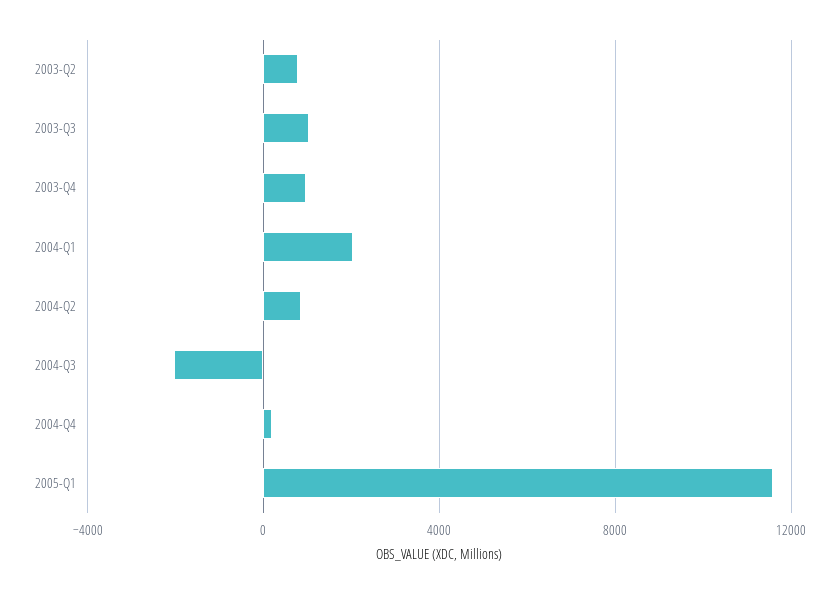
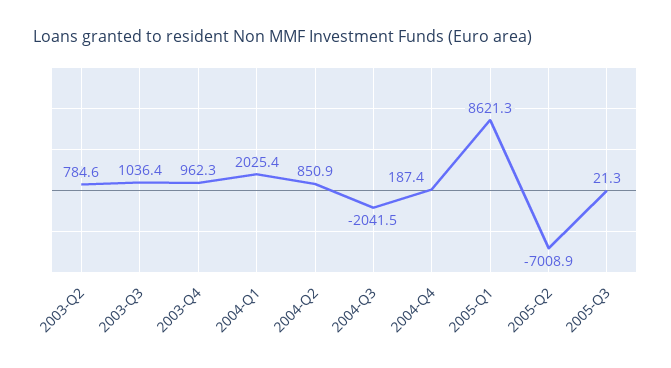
2005-Q1: 11500 -> 8621.3
2005-Q2: none -> -7008.9
2005-Q3: none -> 21.3

